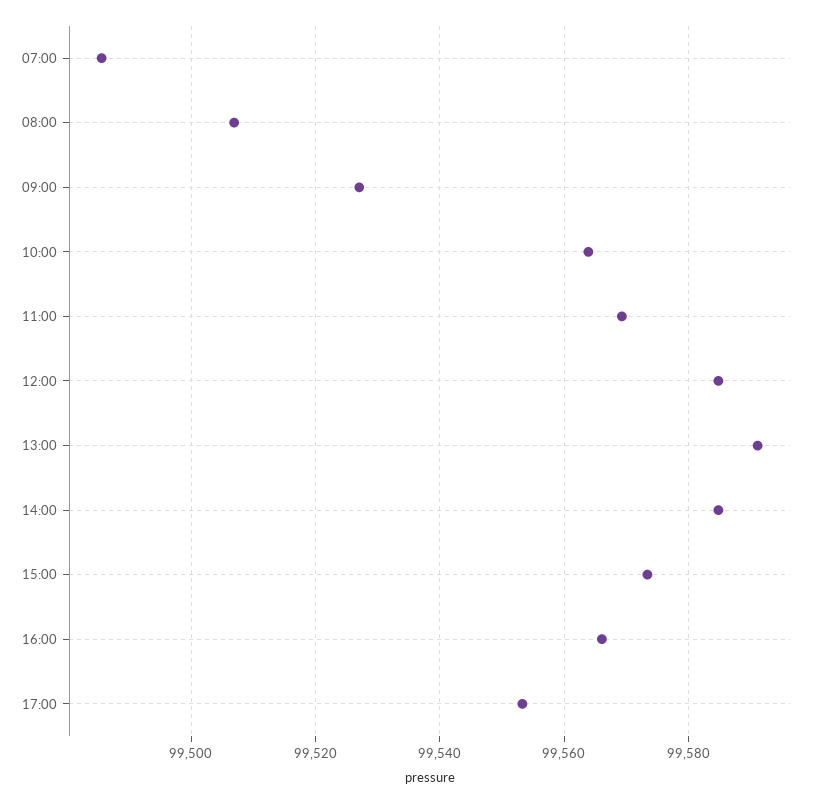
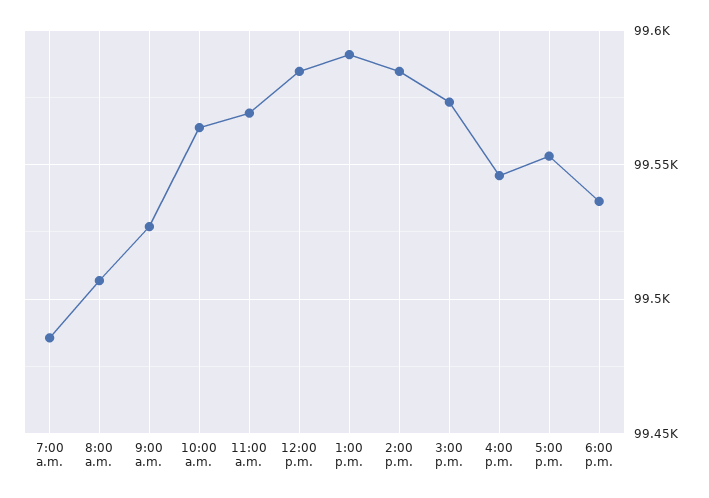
16:00: 99566 -> 99545
6:00 p.m.: none -> 99535

